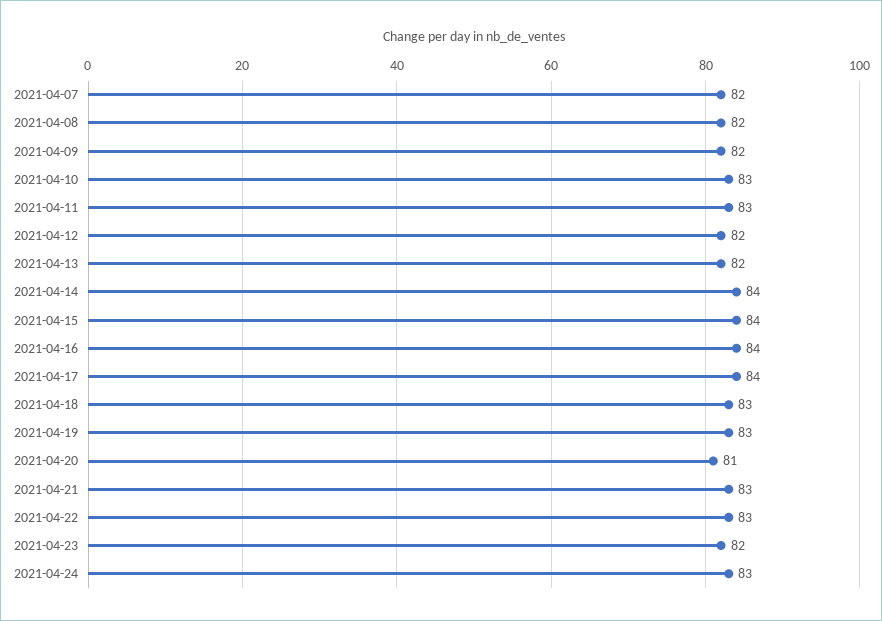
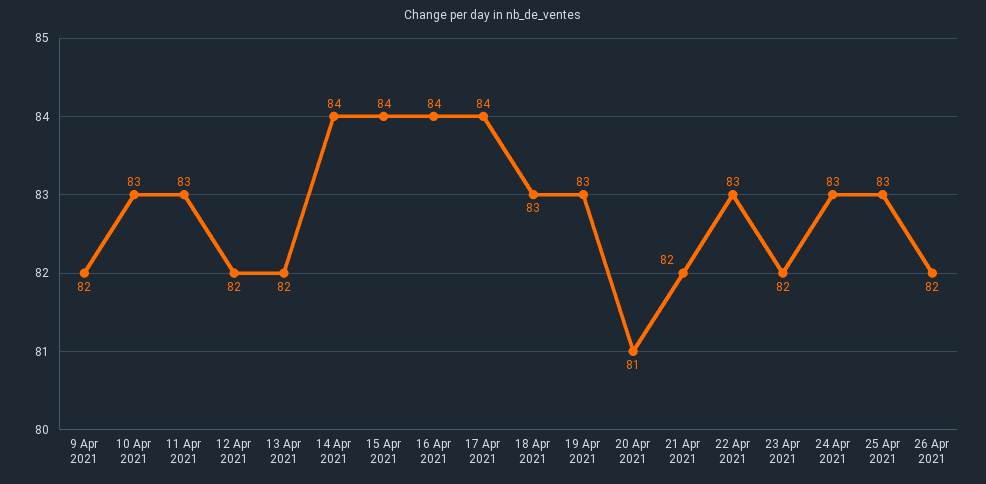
2021-04-07: 82 -> none
2021-04-08: 82 -> none
2021-04-21: 83 -> 82
25 Apr 2021: none -> 83
26 Apr 2021: none -> 82

